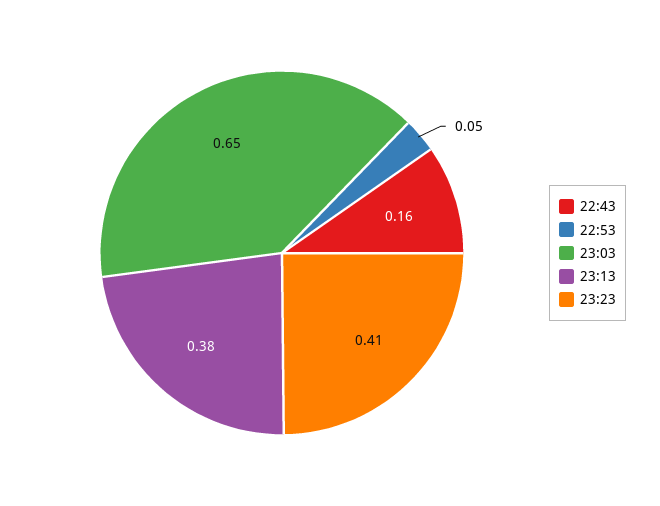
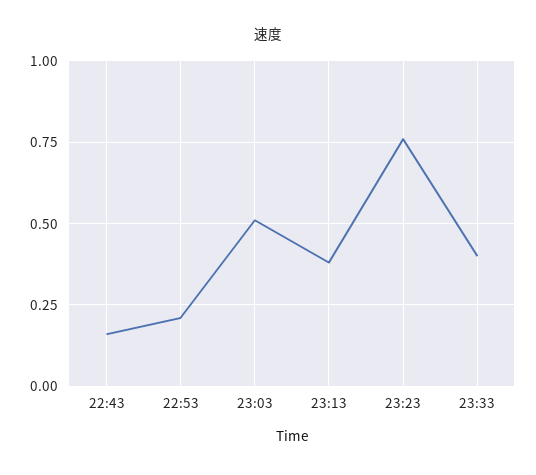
22:53: 0.05 -> 0.2
23:03: 0.65 -> 0.5
23:23: 0.41 -> 0.75
23:33: none -> 0.4

